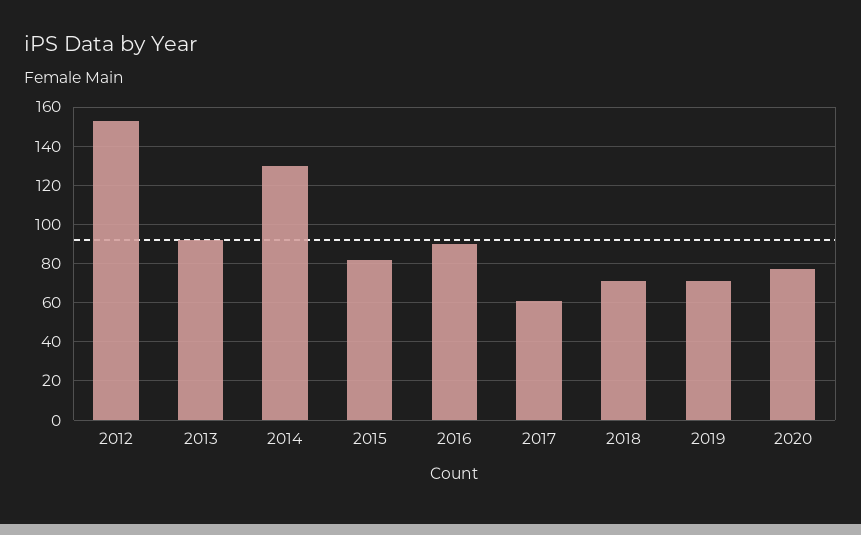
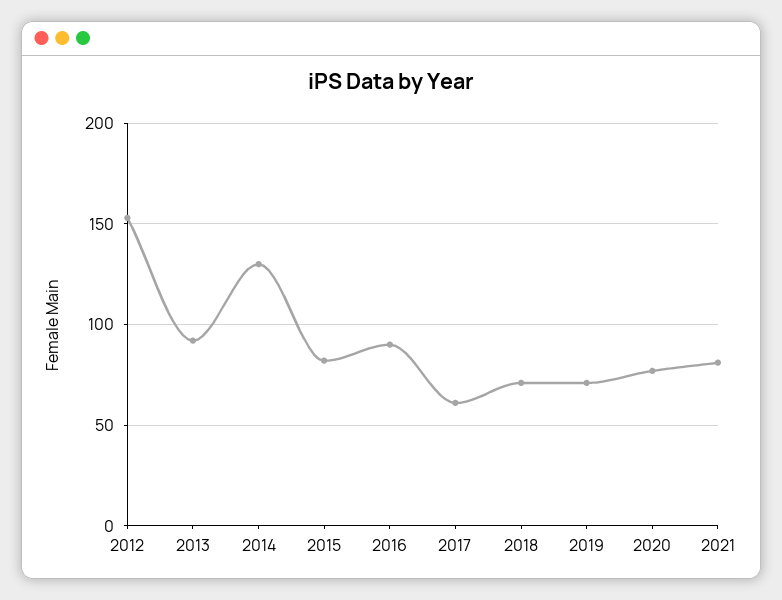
2021: none -> 80

